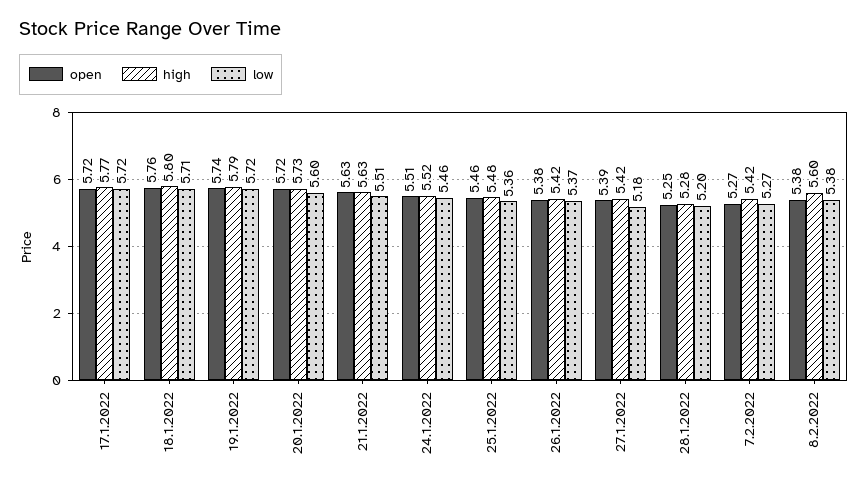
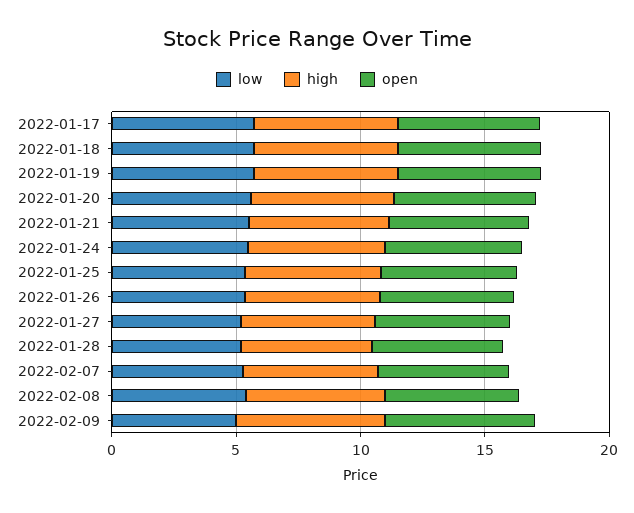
low, 2022-02-09: none -> 5
high, 2022-02-09: none -> 6
open, 2022-02-09: none -> 6

